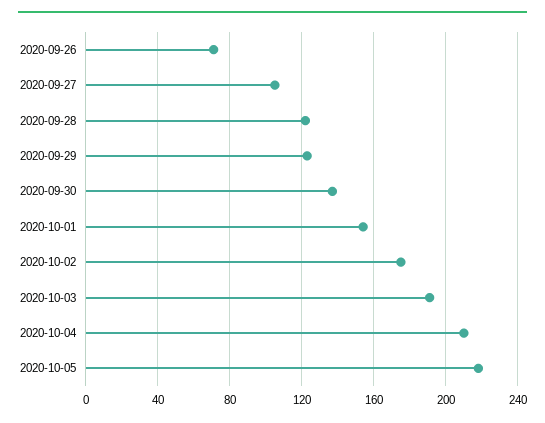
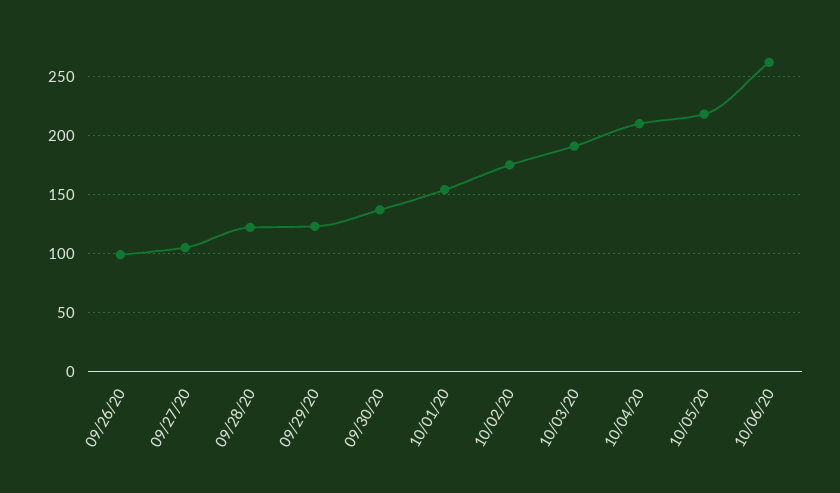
2020-09-26: 70 -> 100
10/06/20: none -> 260

